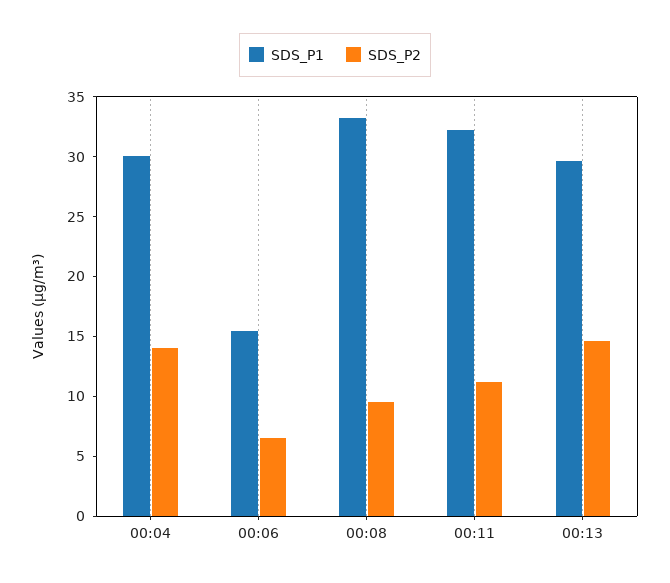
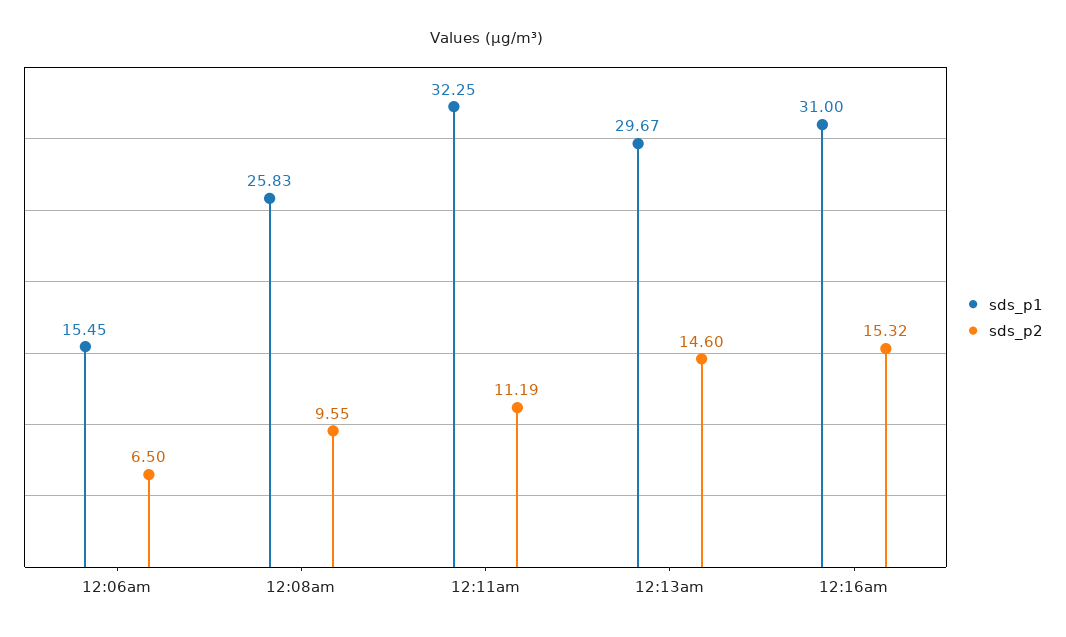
SDS_P1, 00:04: 30 -> none
SDS_P2, 00:04: 14 -> none
SDS_P1, 00:08: 33 -> 25.83
SDS_P1, 12:16am: none -> 31
SDS_P2, 12:16am: none -> 15.32

